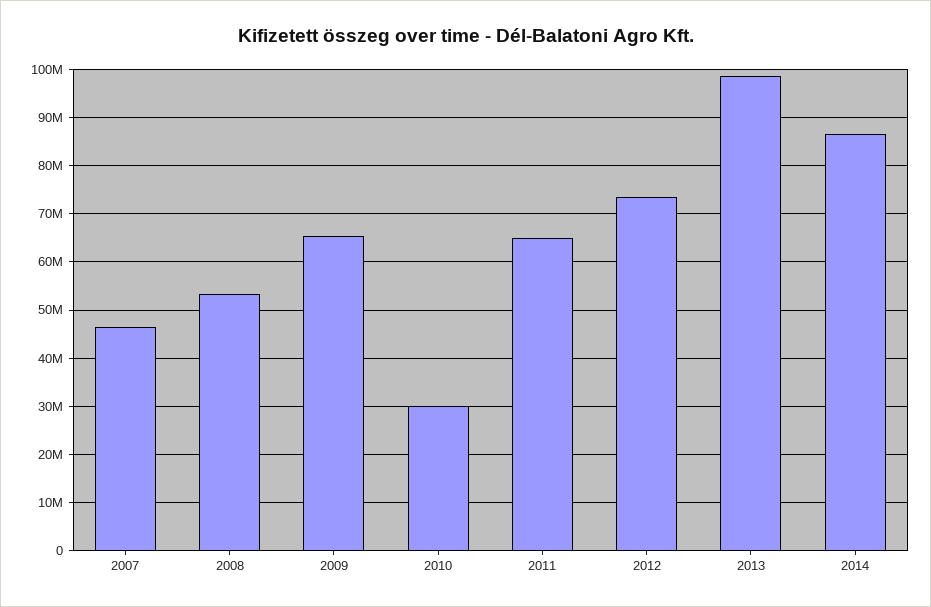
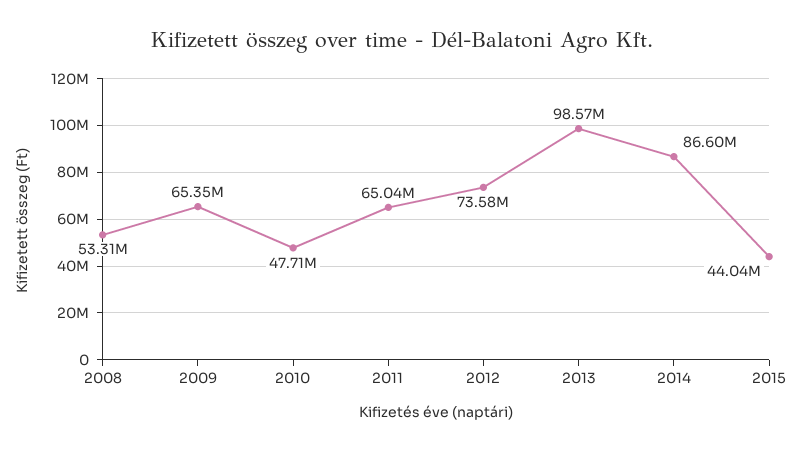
2007: 46000000 -> none
2010: 30000000 -> 47710000
2015: none -> 44040000

